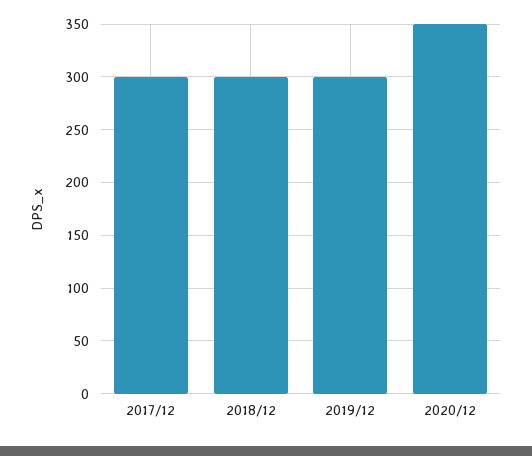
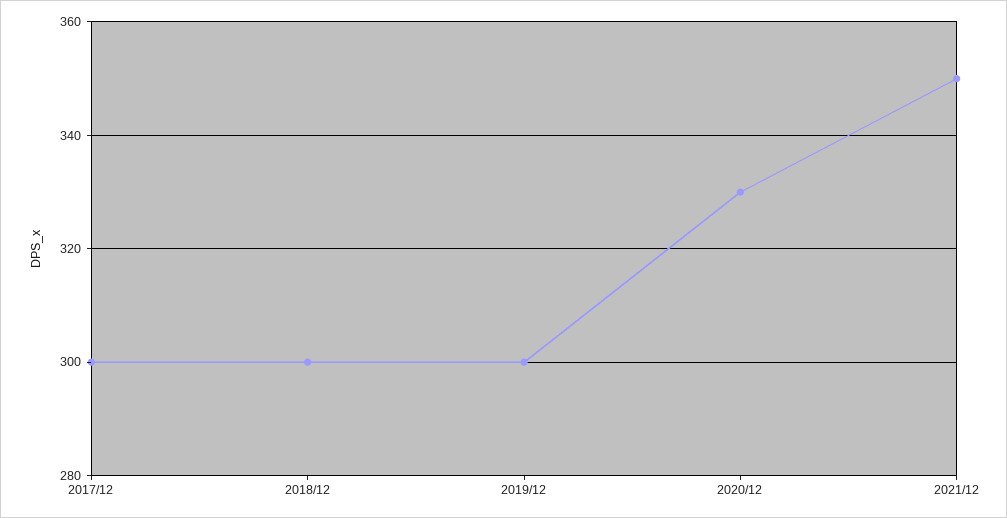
2020/12: 350 -> 330
2021/12: none -> 350

